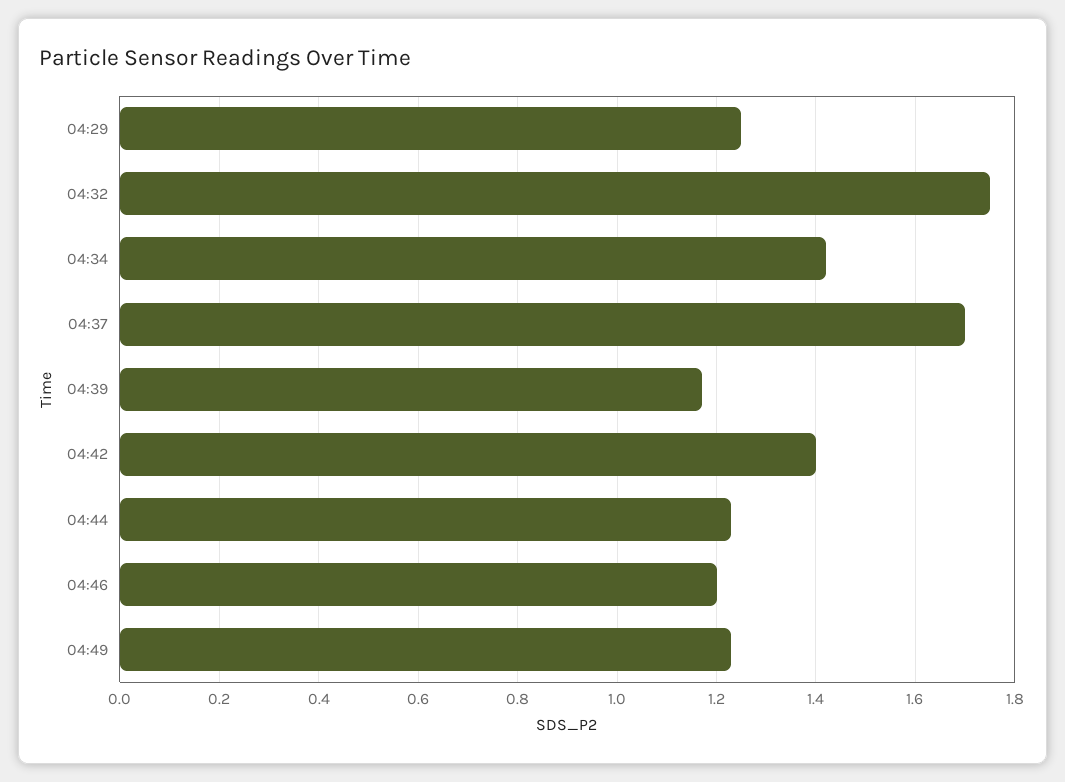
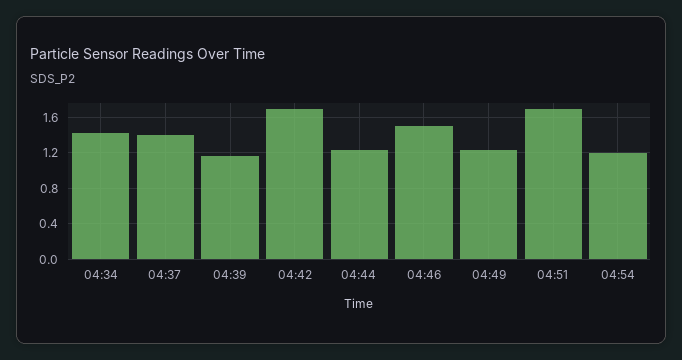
04:29: 1.25 -> none
04:32: 1.75 -> none
04:37: 1.7 -> 1.4
04:42: 1.4 -> 1.7
04:46: 1.2 -> 1.5
04:51: none -> 1.7
04:54: none -> 1.2

